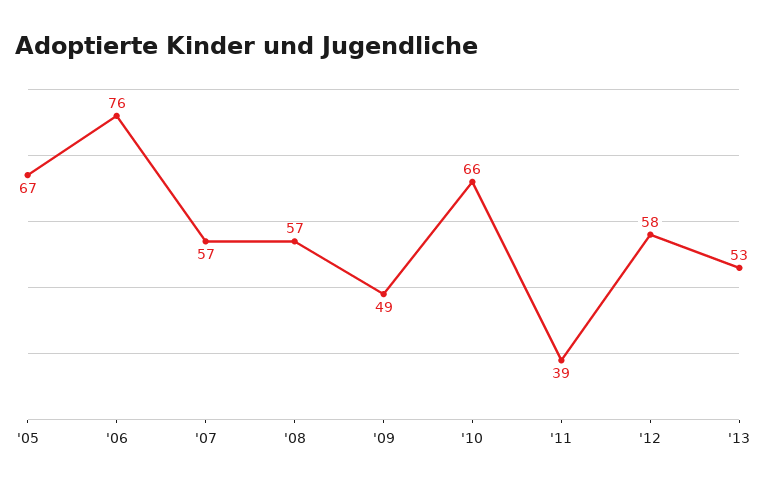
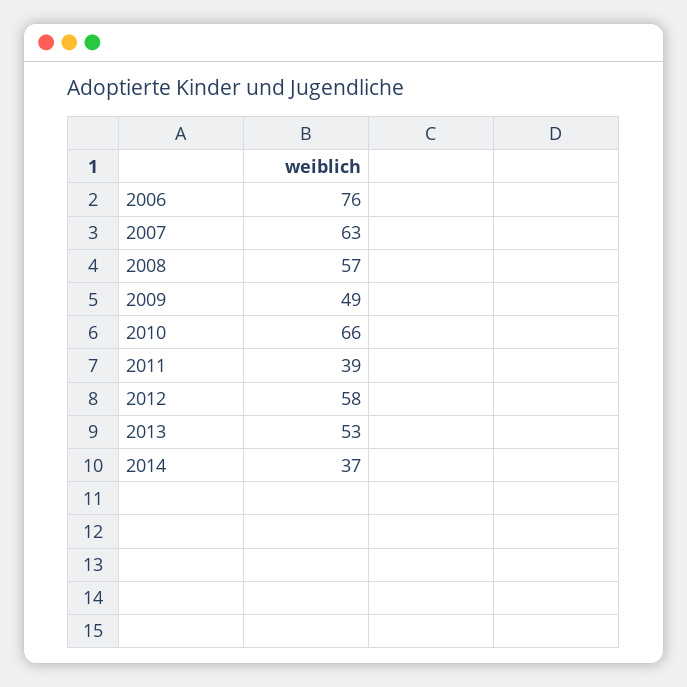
'05: 67 -> none
'07: 57 -> 63
2014: none -> 37

